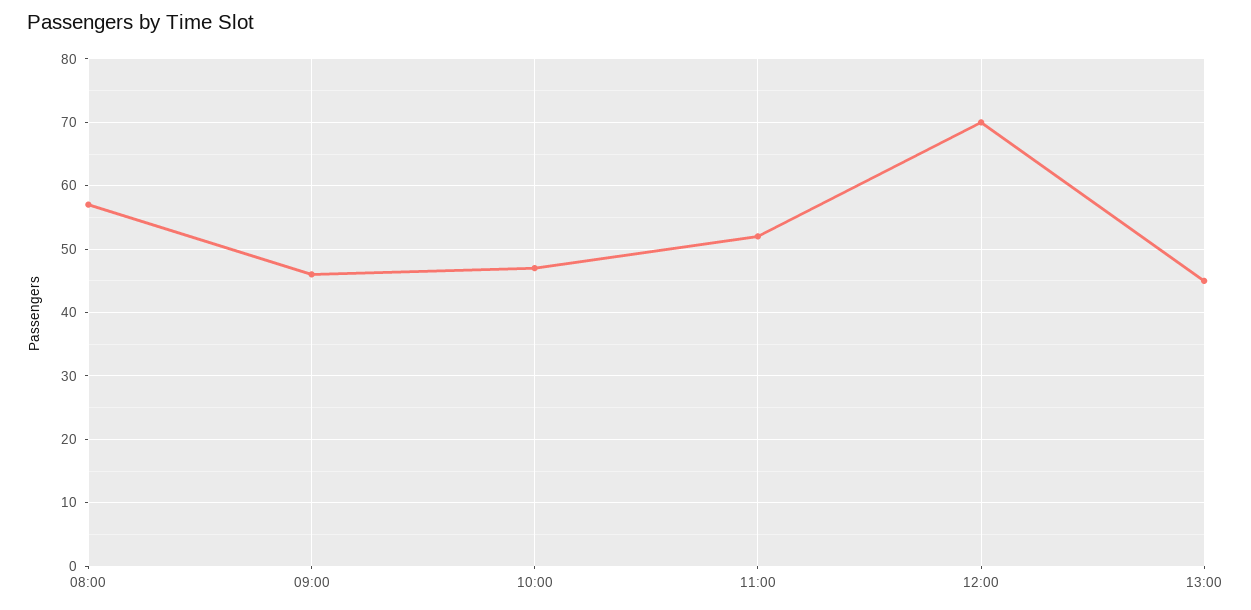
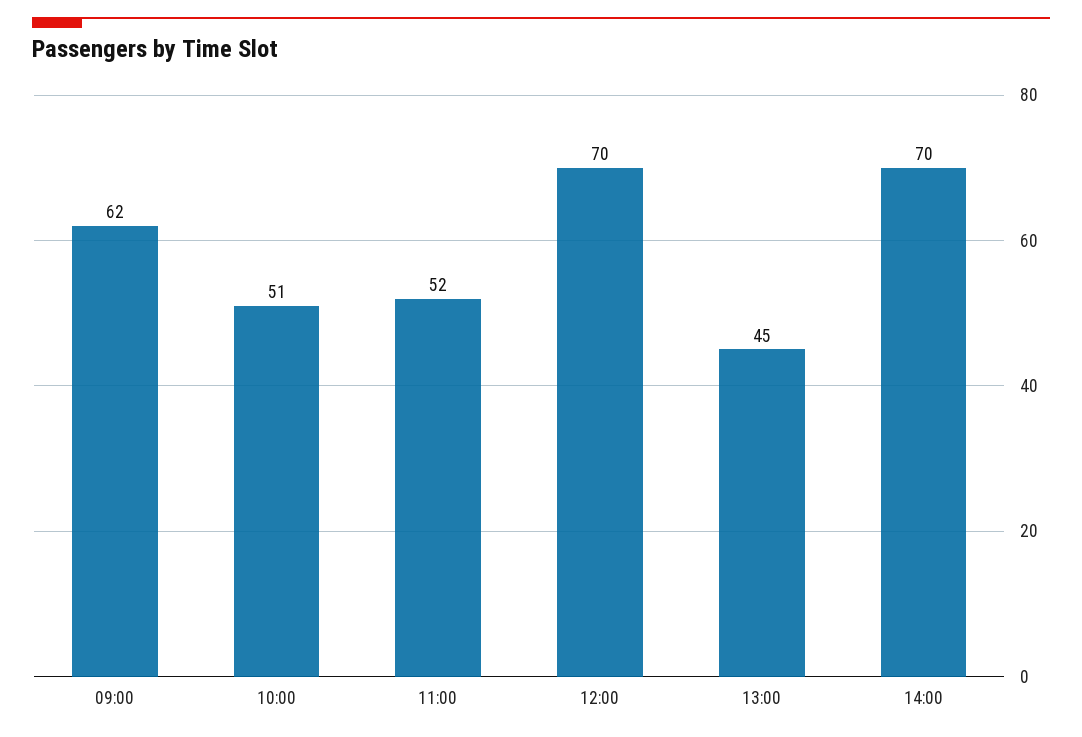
08:00: 57 -> none
09:00: 46 -> 62
10:00: 47 -> 51
14:00: none -> 70

